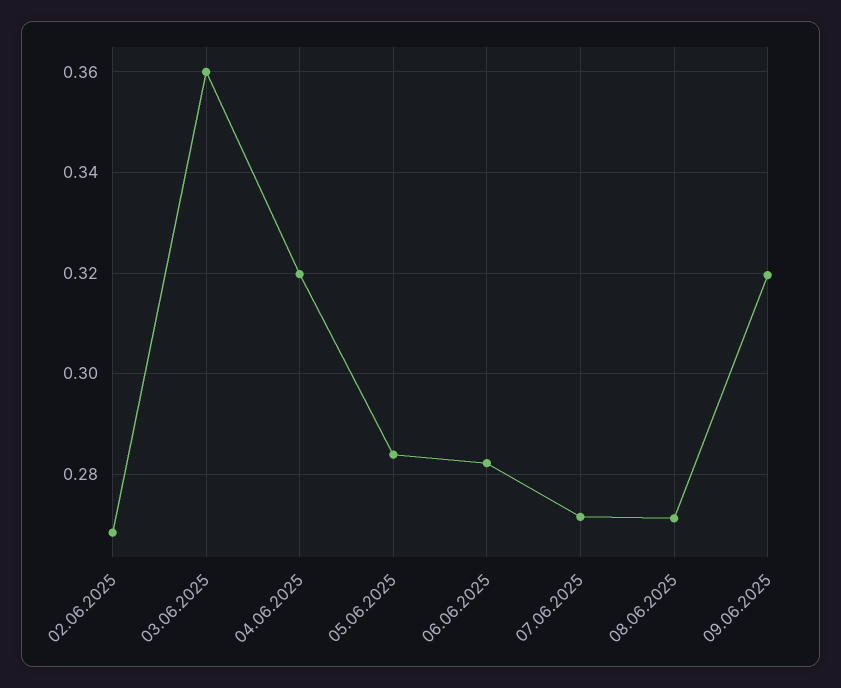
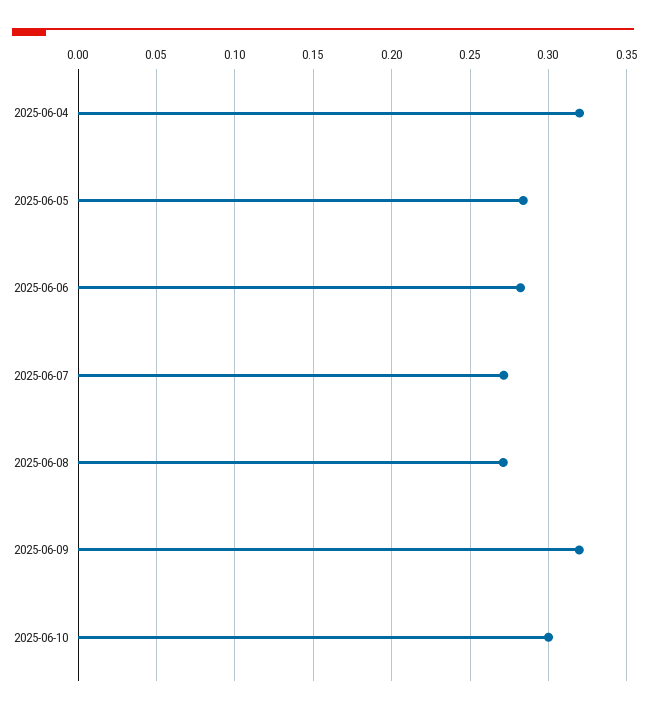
02.06.2025: 0.268 -> none
03.06.2025: 0.36 -> none
2025-06-10: none -> 0.3

